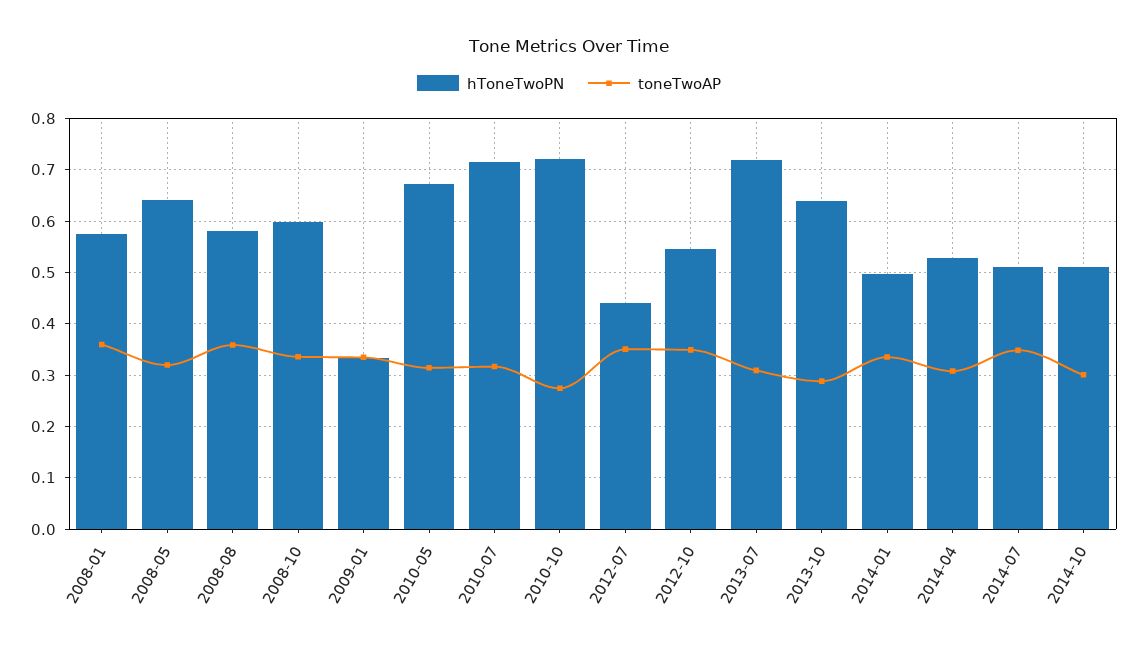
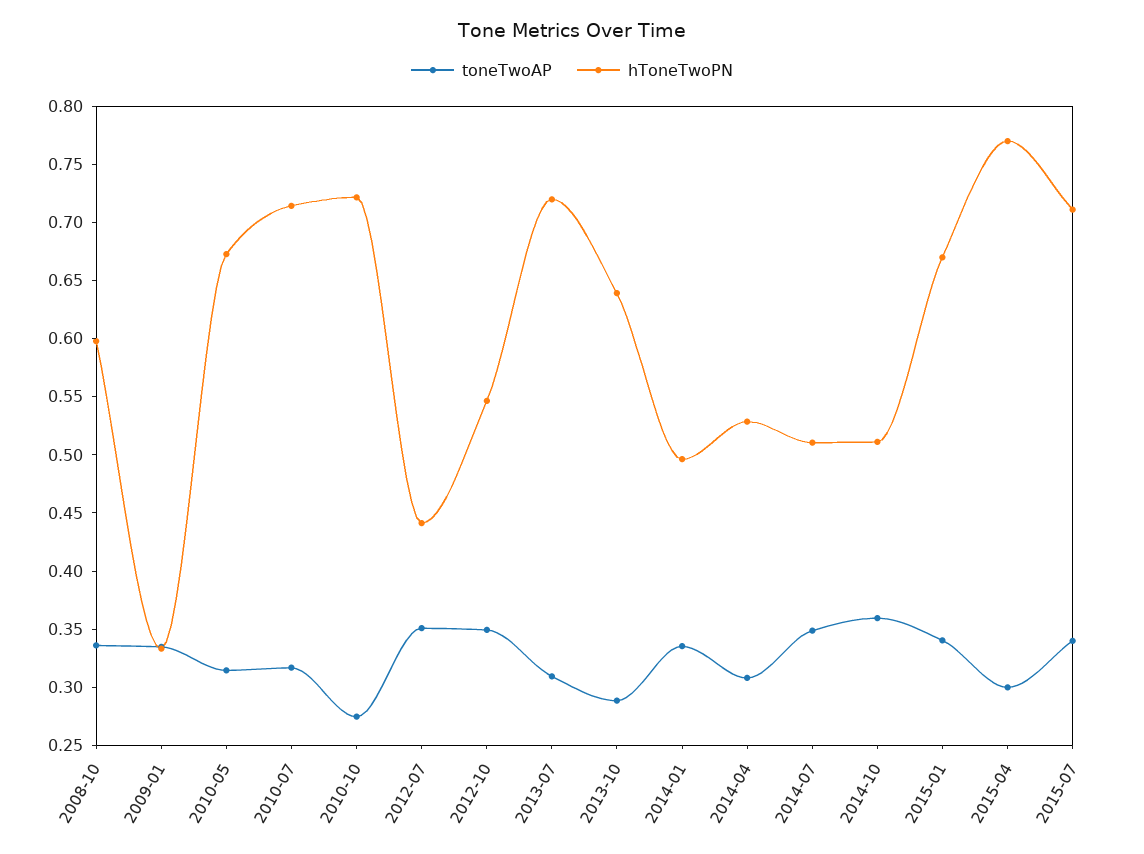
hToneTwoPN, 2008-01: 0.58 -> none
toneTwoAP, 2008-01: 0.36 -> none
hToneTwoPN, 2008-05: 0.64 -> none
toneTwoAP, 2008-05: 0.32 -> none
hToneTwoPN, 2008-08: 0.58 -> none
toneTwoAP, 2008-08: 0.36 -> none
toneTwoAP, 2014-10: 0.3 -> 0.36
toneTwoAP, 2015-01: none -> 0.34
hToneTwoPN, 2015-01: none -> 0.67
toneTwoAP, 2015-04: none -> 0.3
hToneTwoPN, 2015-04: none -> 0.77
toneTwoAP, 2015-07: none -> 0.34
hToneTwoPN, 2015-07: none -> 0.71

